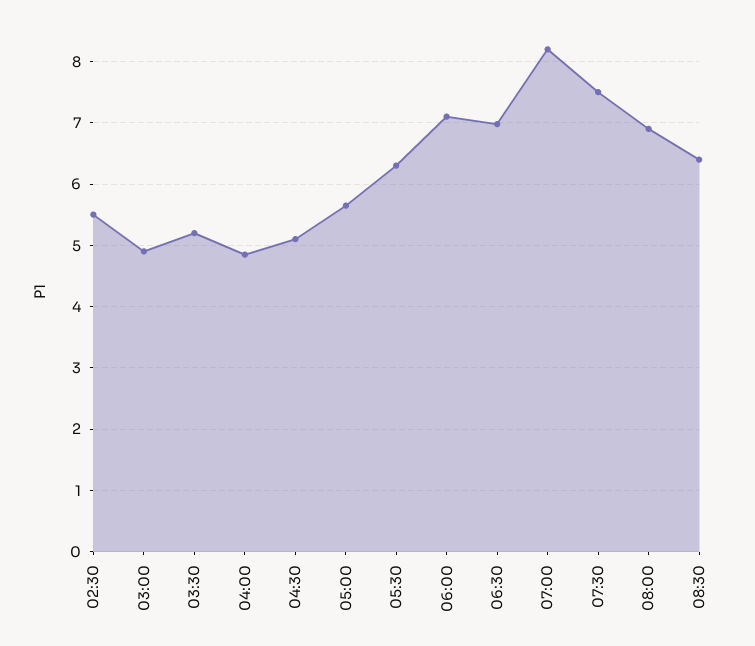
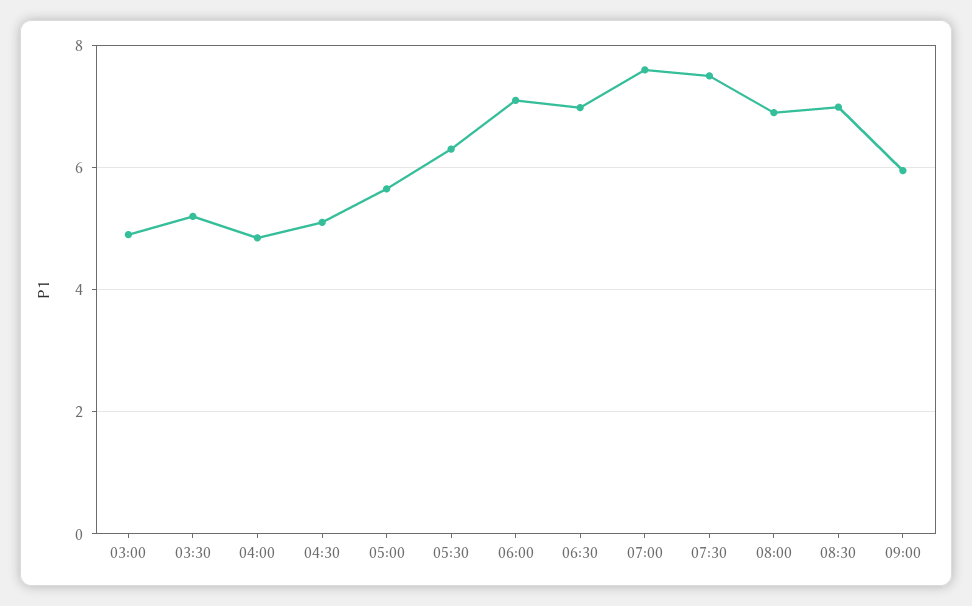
02:30: 5.5 -> none
07:00: 8.2 -> 7.6
08:30: 6.4 -> 7
09:00: none -> 6

